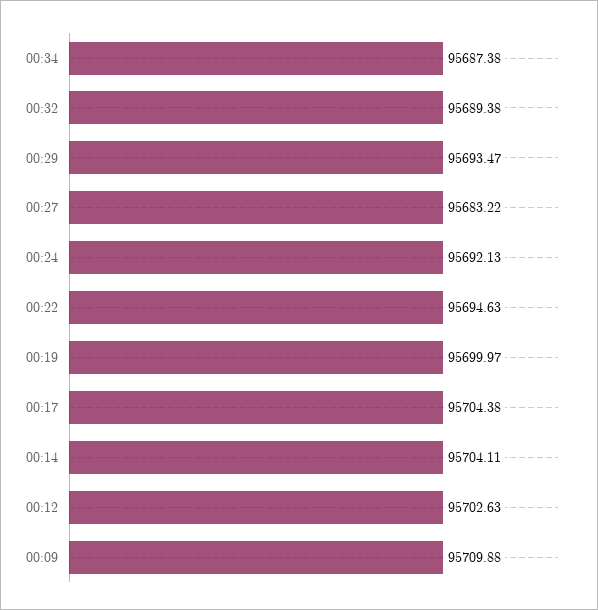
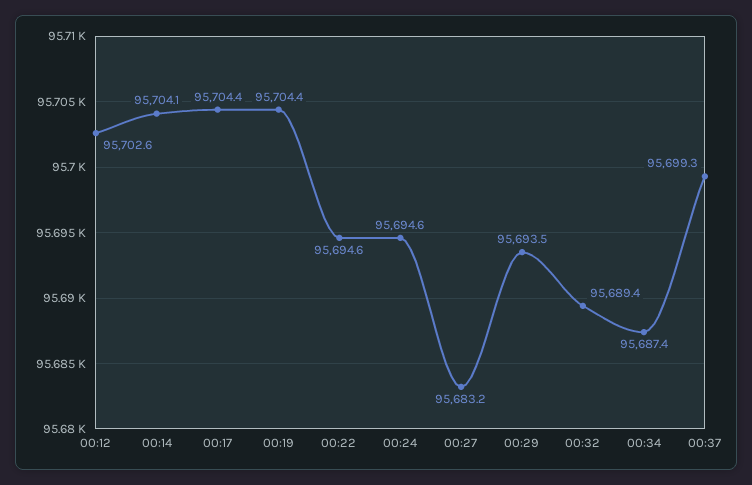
00:24: 95692.13 -> 95694.6
00:19: 95699.97 -> 95704.4
00:09: 95709.88 -> none
00:37: none -> 95699.3

